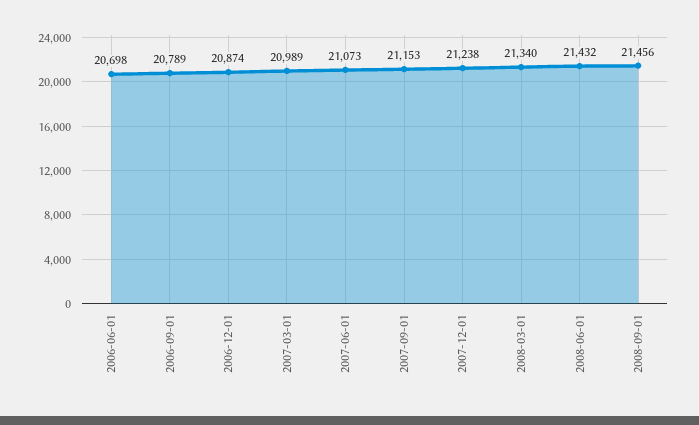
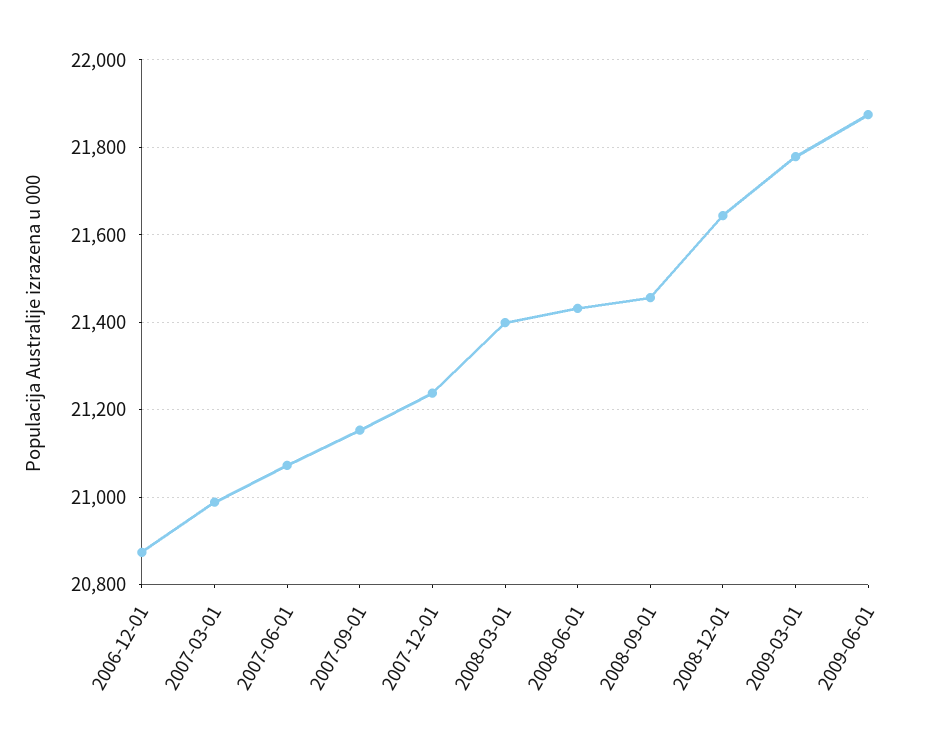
2006-06-01: 20698 -> none
2006-09-01: 20789 -> none
2008-03-01: 21340 -> 21400
2008-12-01: none -> 21640
2009-03-01: none -> 21780
2009-06-01: none -> 21880

